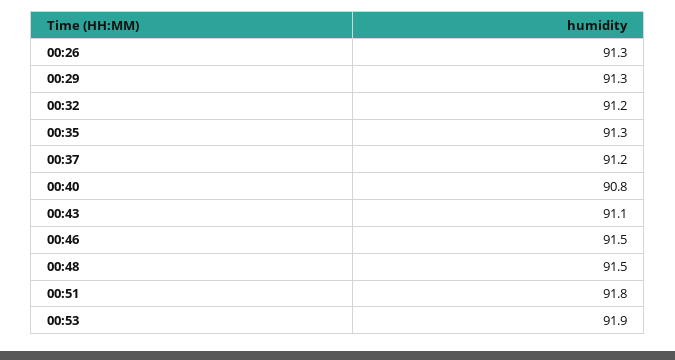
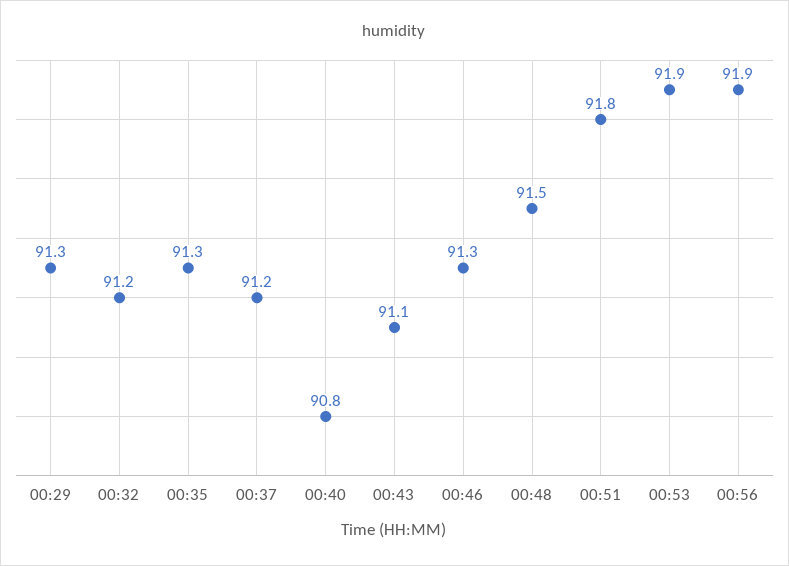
00:26: 91.3 -> none
00:46: 91.5 -> 91.3
00:56: none -> 91.9

